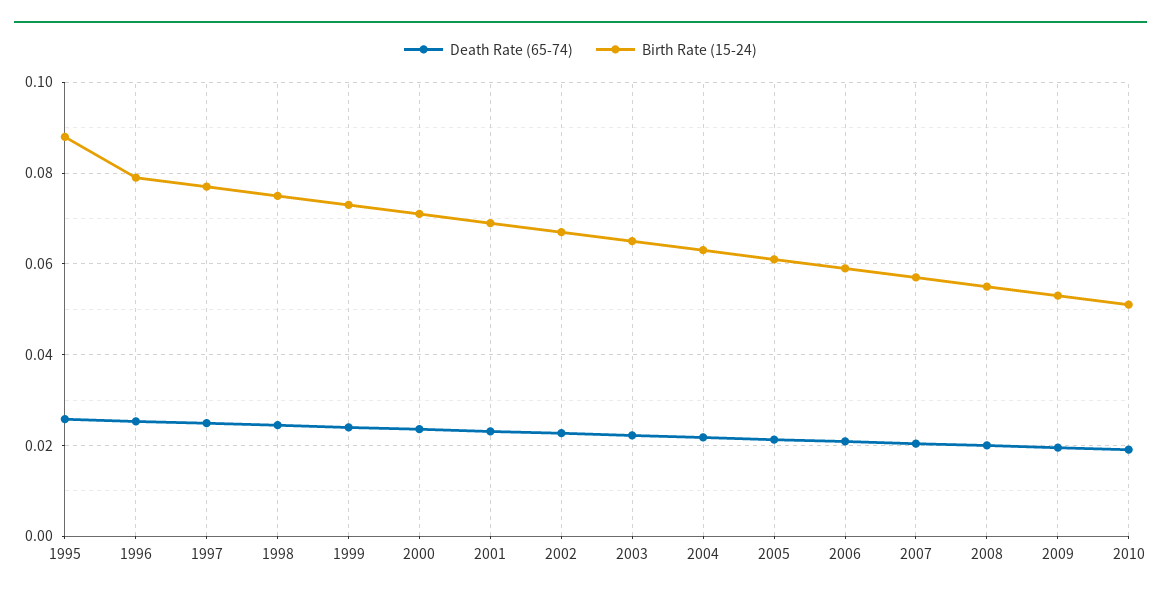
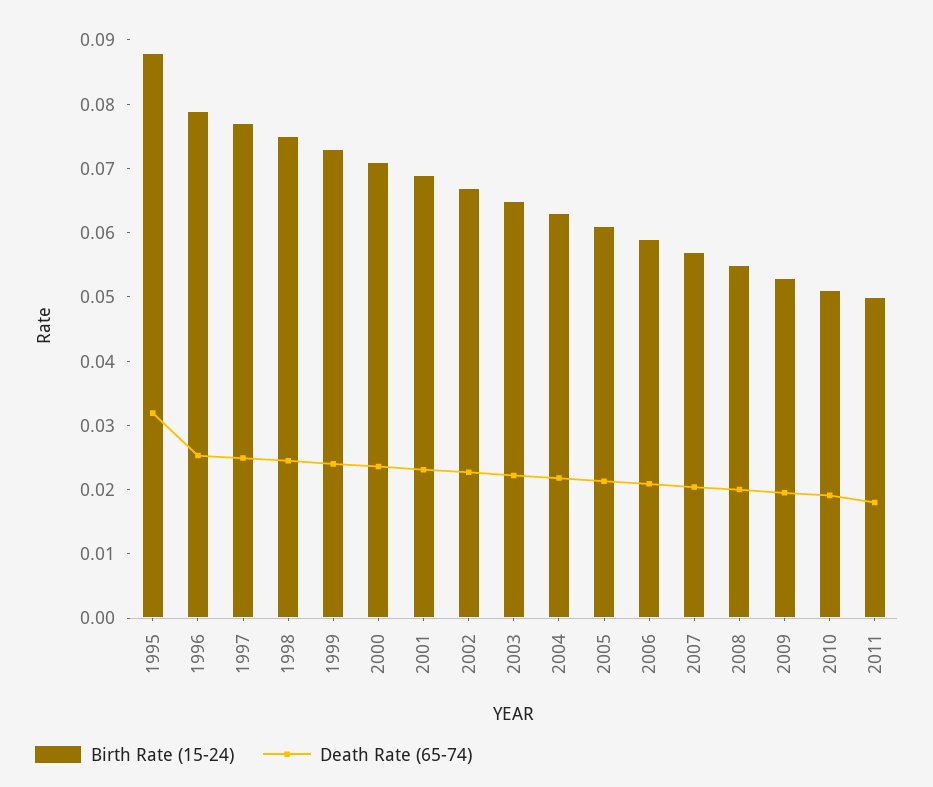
Death Rate (65-74), 1995: 0.026 -> 0.032
Birth Rate (15-24), 2011: none -> 0.05
Death Rate (65-74), 2011: none -> 0.018

